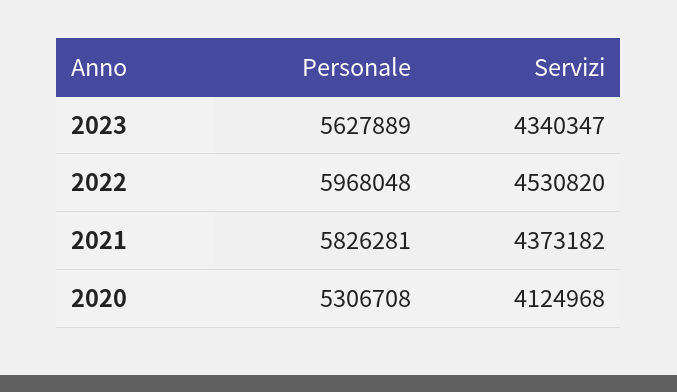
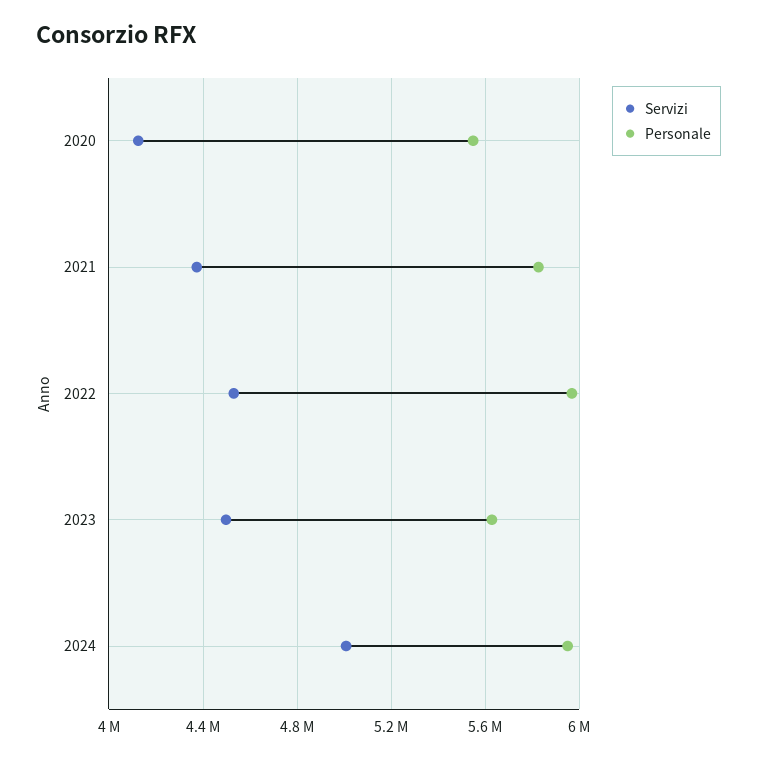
Servizi, 2023: 4340347 -> 4500000
Personale, 2020: 5306708 -> 5550000
Servizi, 2024: none -> 5000000
Personale, 2024: none -> 5950000

